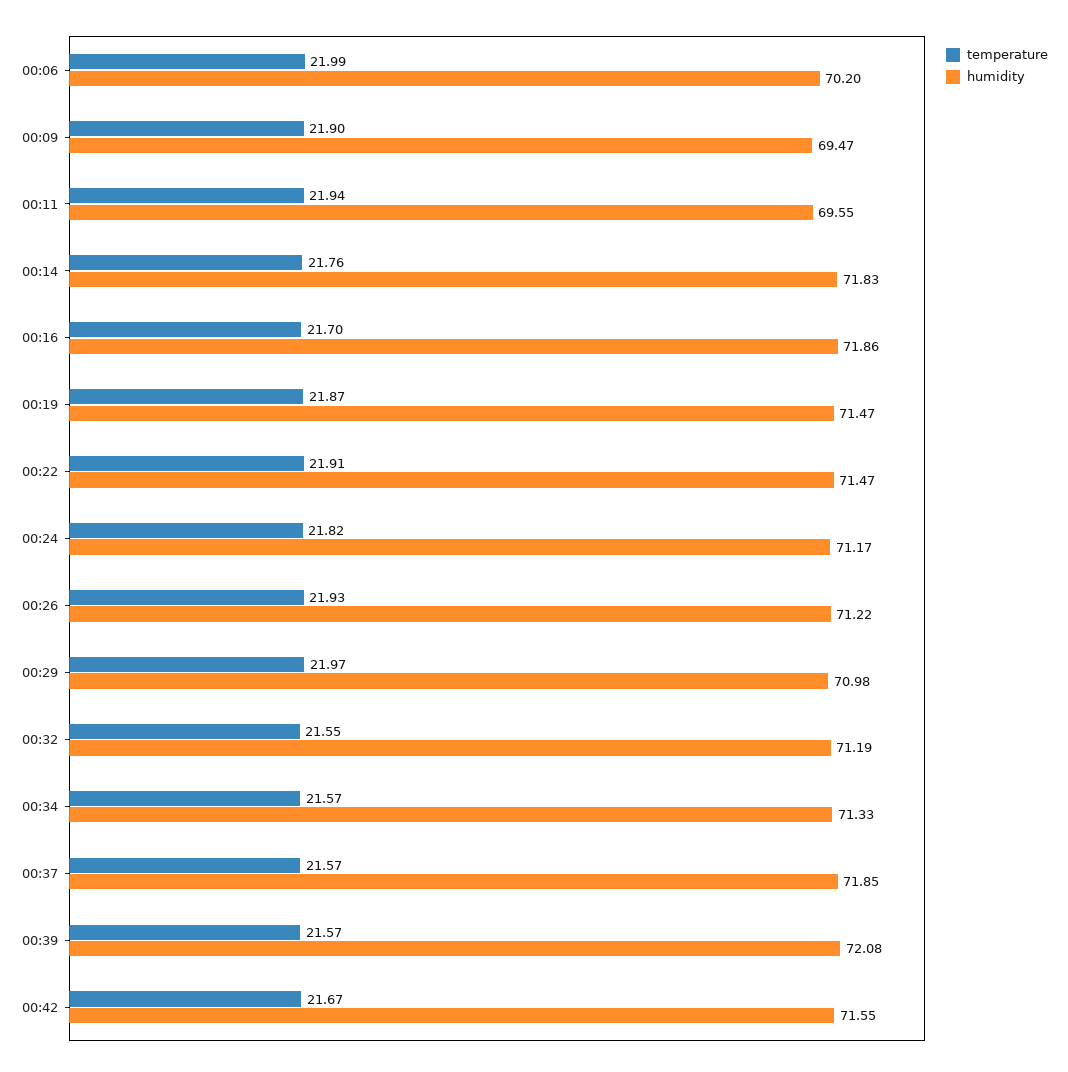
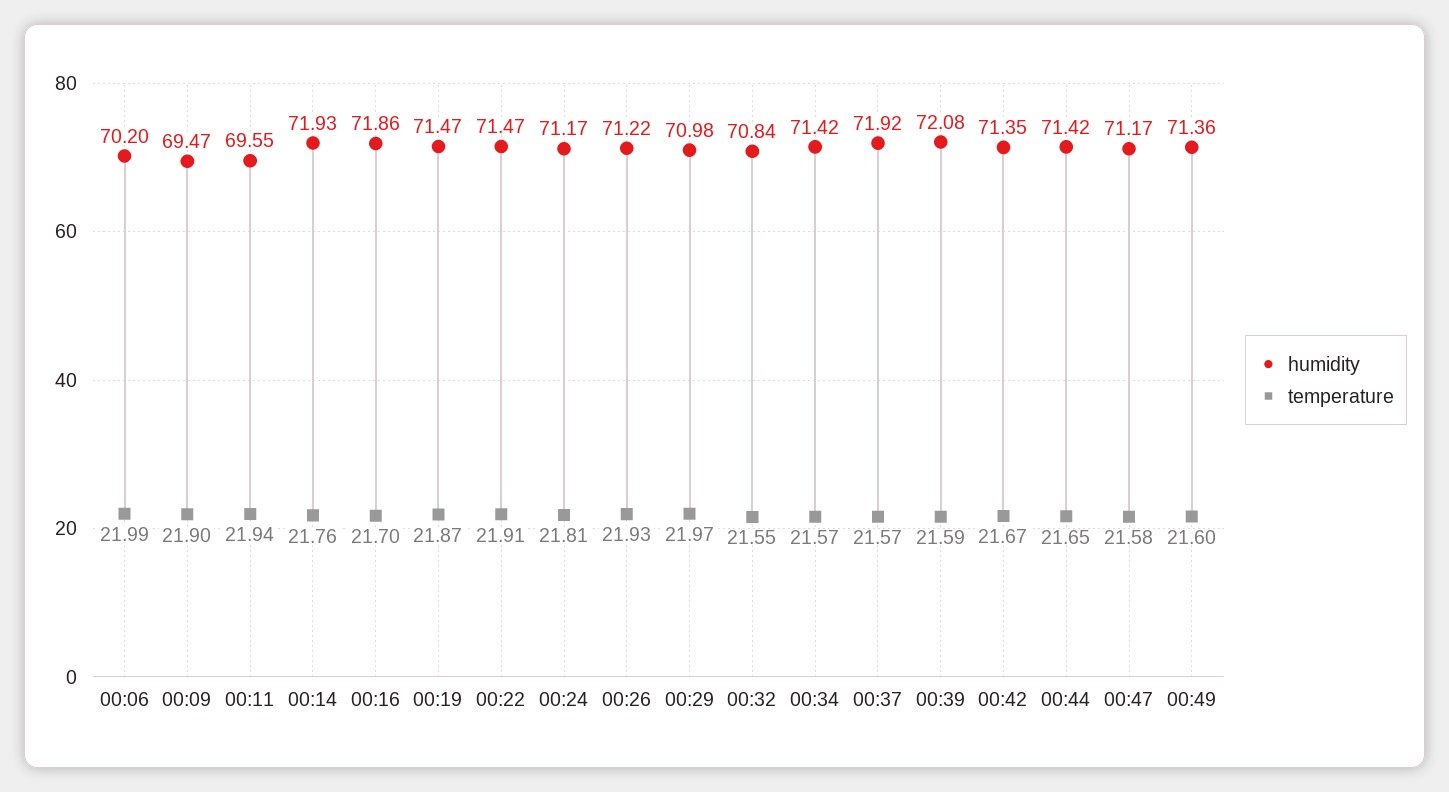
humidity, 00:14: 71.83 -> 71.93
temperature, 00:24: 21.82 -> 21.81
humidity, 00:32: 71.19 -> 70.84
humidity, 00:34: 71.33 -> 71.42
humidity, 00:37: 71.85 -> 71.92
temperature, 00:39: 21.57 -> 21.59
humidity, 00:42: 71.55 -> 71.35
humidity, 00:44: none -> 71.42
temperature, 00:44: none -> 21.65
humidity, 00:47: none -> 71.17
temperature, 00:47: none -> 21.58
humidity, 00:49: none -> 71.36
temperature, 00:49: none -> 21.6

